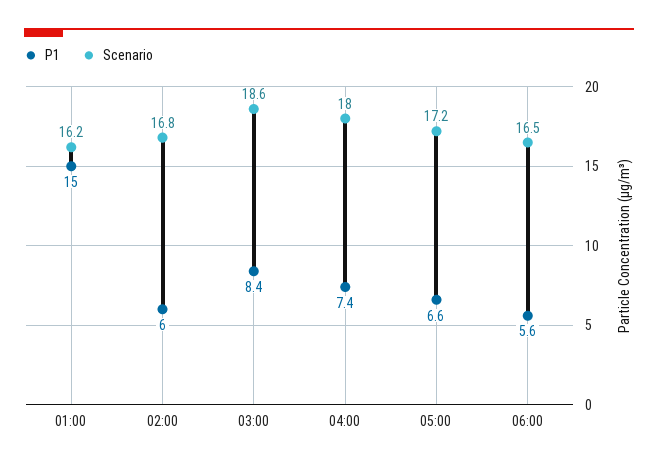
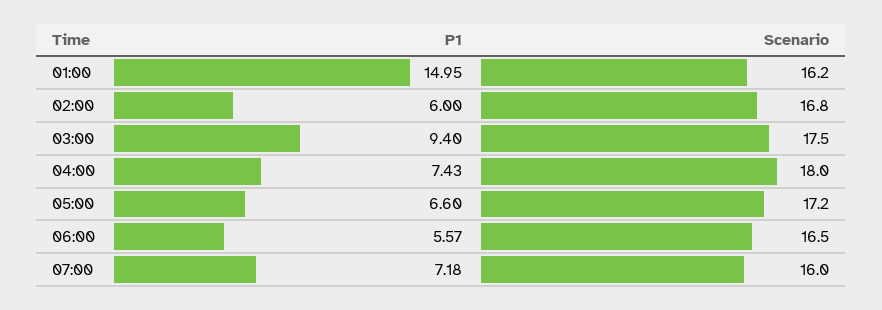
P1, 03:00: 8.4 -> 9.4
Scenario, 03:00: 18.6 -> 17.5
P1, 07:00: none -> 7.18
Scenario, 07:00: none -> 16

